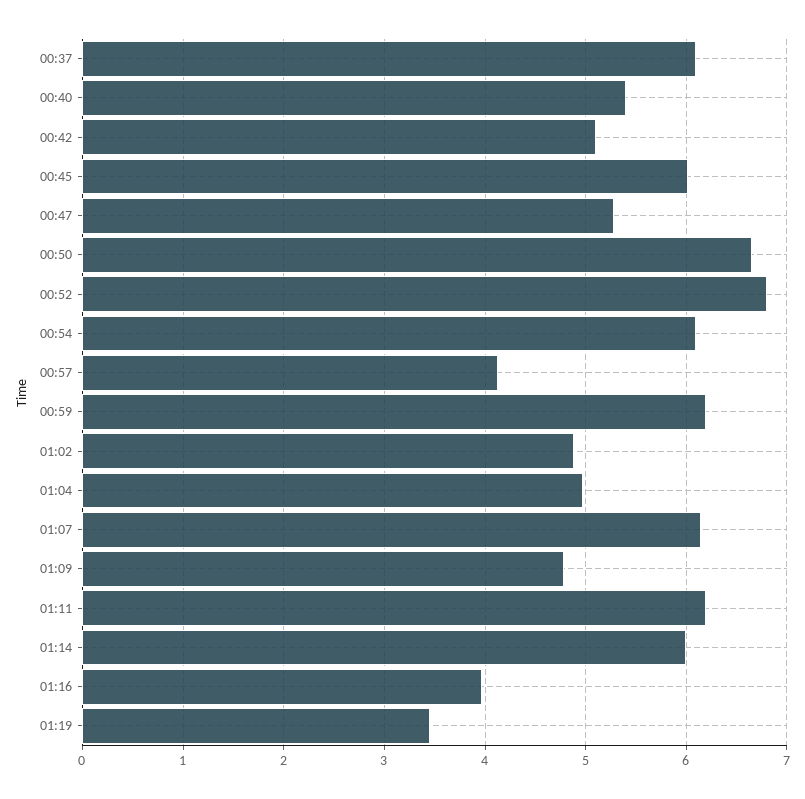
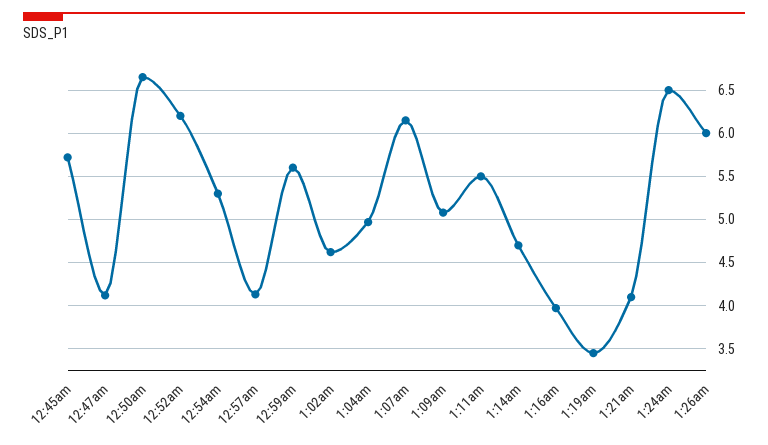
00:37: 6.1 -> none
00:40: 5.4 -> none
00:42: 5.1 -> none
00:45: 6 -> 5.7
00:47: 5.3 -> 4.1
00:52: 6.8 -> 6.2
00:54: 6.1 -> 5.3
00:59: 6.2 -> 5.6
01:02: 4.9 -> 4.6
01:09: 4.8 -> 5.1
01:11: 6.2 -> 5.5
01:14: 6 -> 4.7
1:21am: none -> 4.1
1:24am: none -> 6.5
1:26am: none -> 6

